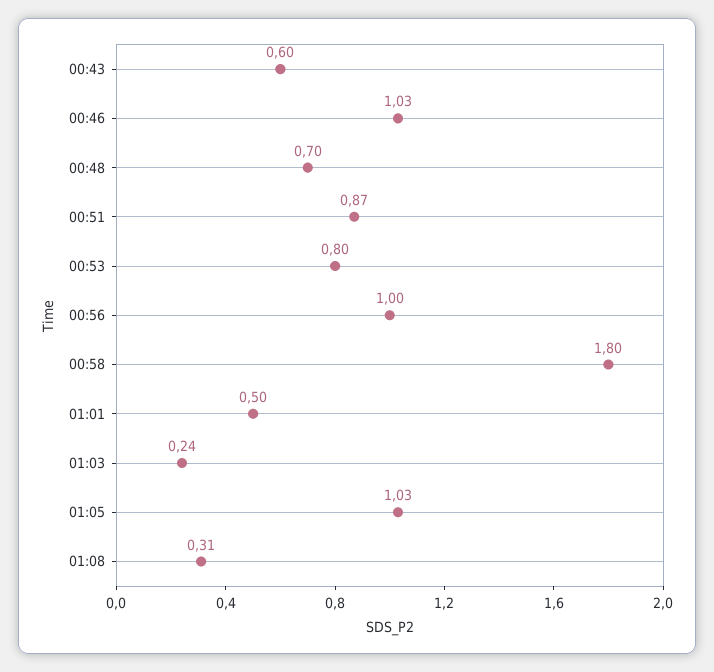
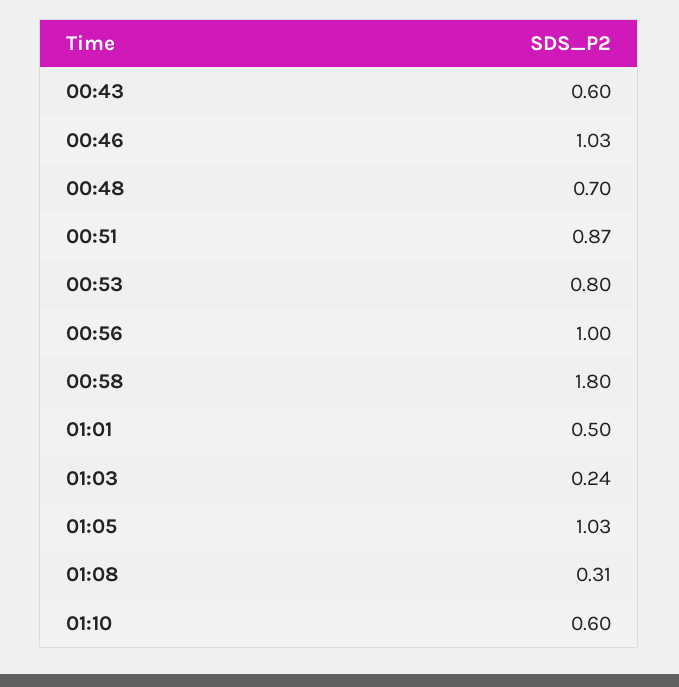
01:10: none -> 0.6

